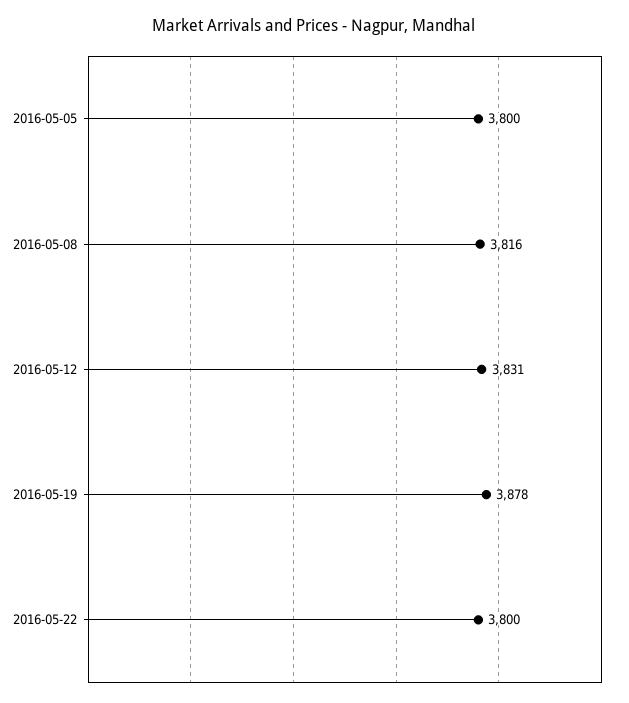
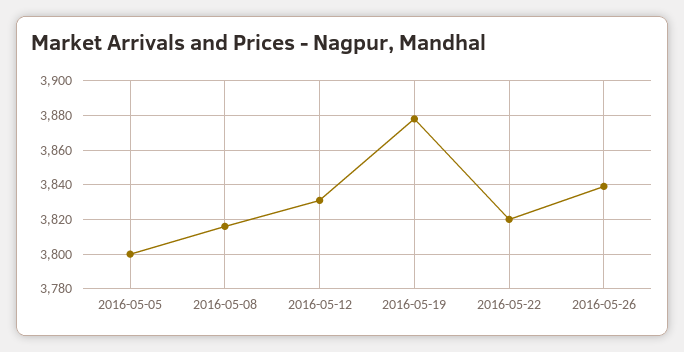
2016-05-22: 3800 -> 3820
2016-05-26: none -> 3840

